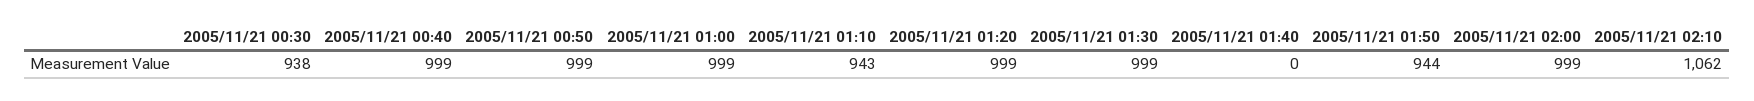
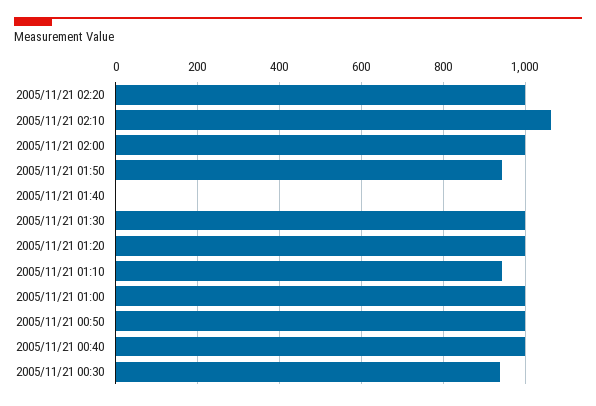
2005/11/21 02:20: none -> 1000

